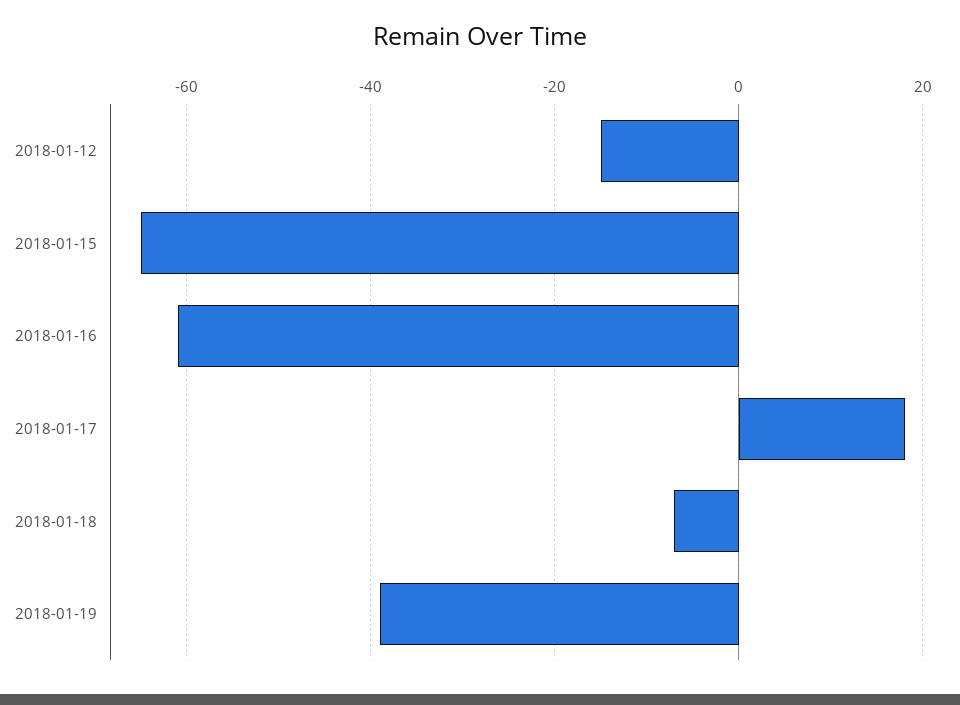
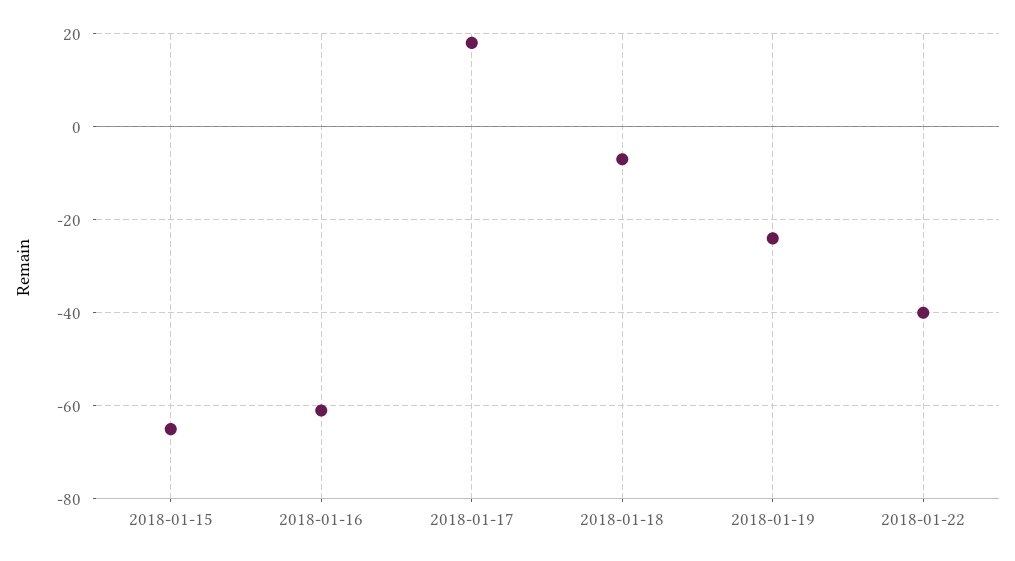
2018-01-12: -15 -> none
2018-01-19: -40 -> -25
2018-01-22: none -> -40

